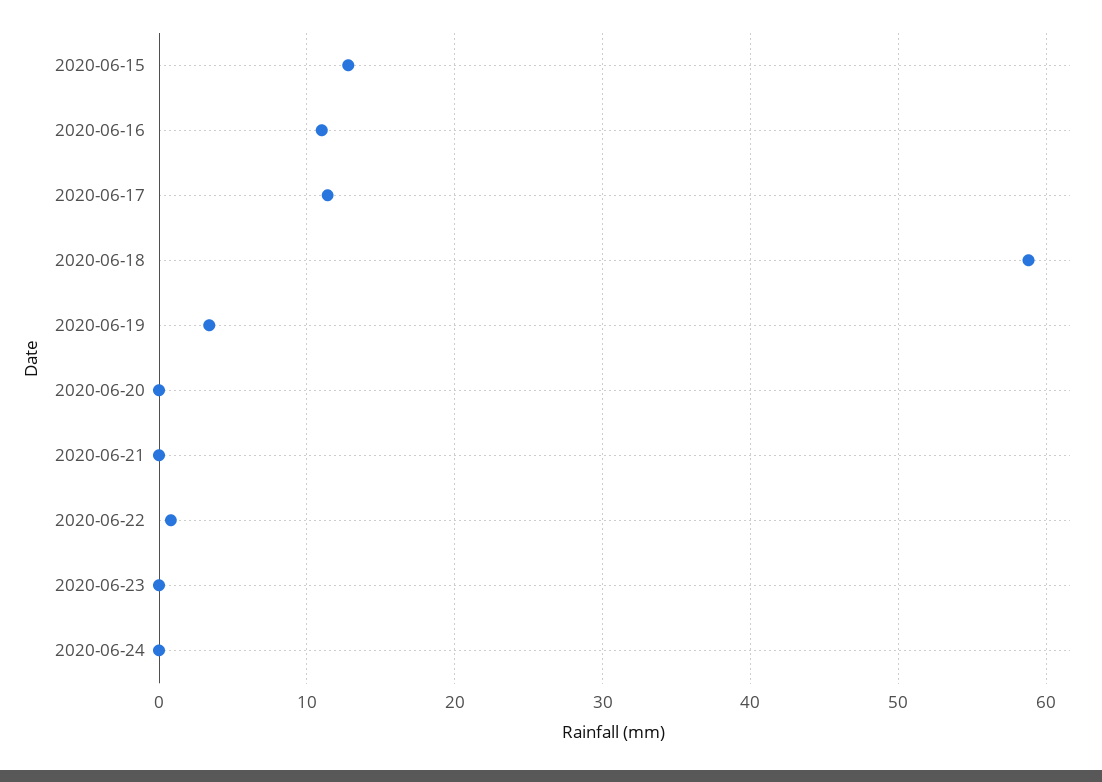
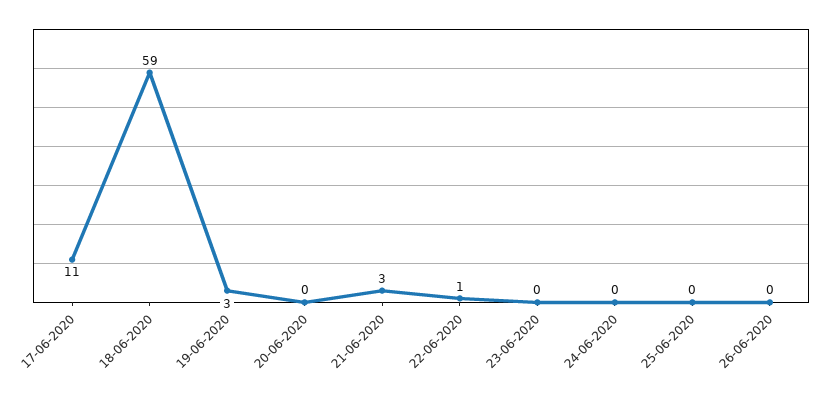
2020-06-15: 13 -> none
2020-06-16: 11 -> none
2020-06-21: 0 -> 3
25-06-2020: none -> 0
26-06-2020: none -> 0

